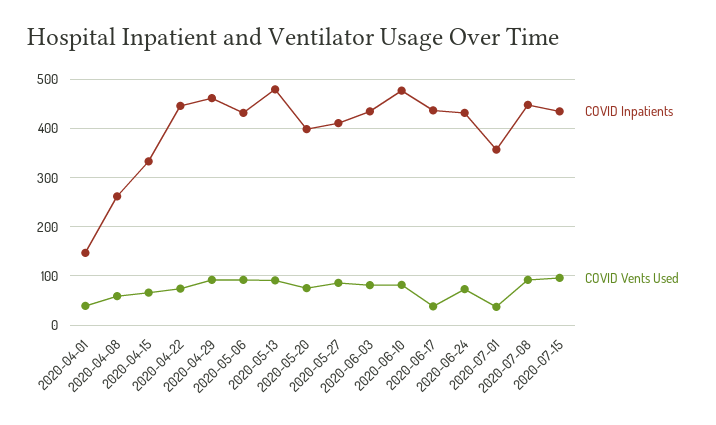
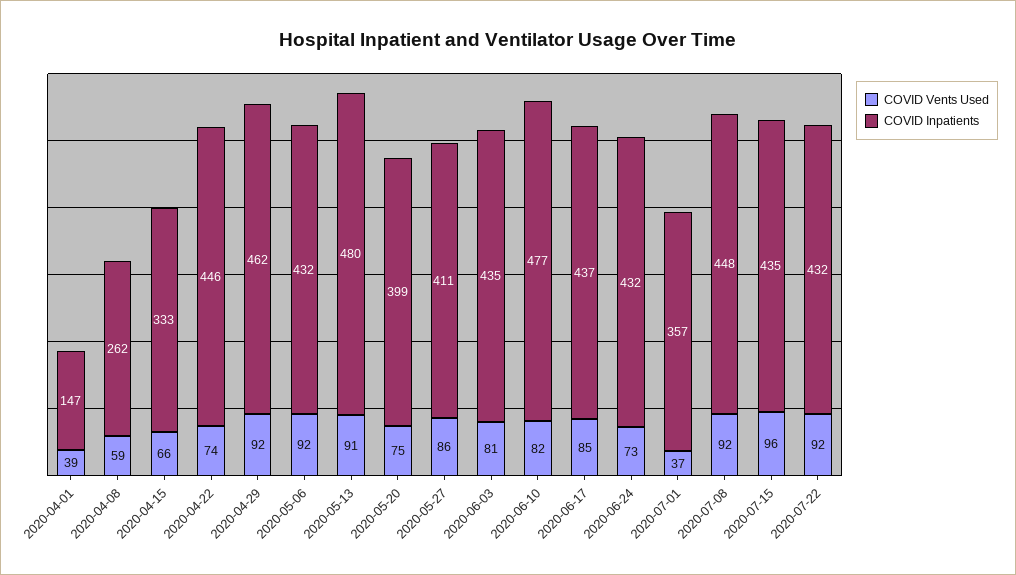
COVID Vents Used, 2020-06-17: 40 -> 85
COVID Vents Used, 2020-07-22: none -> 92
COVID Inpatients, 2020-07-22: none -> 432

